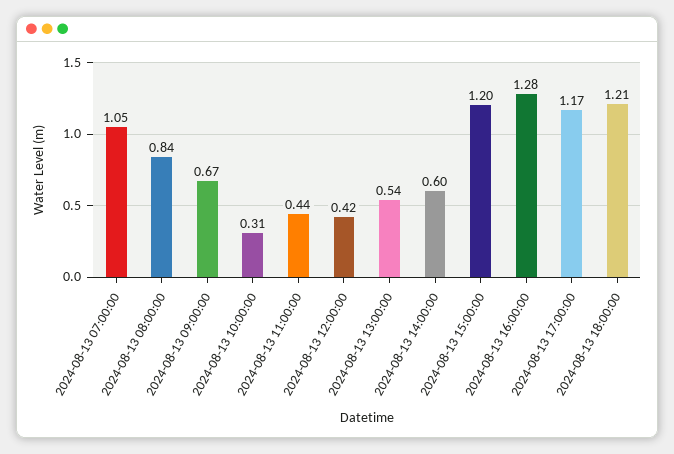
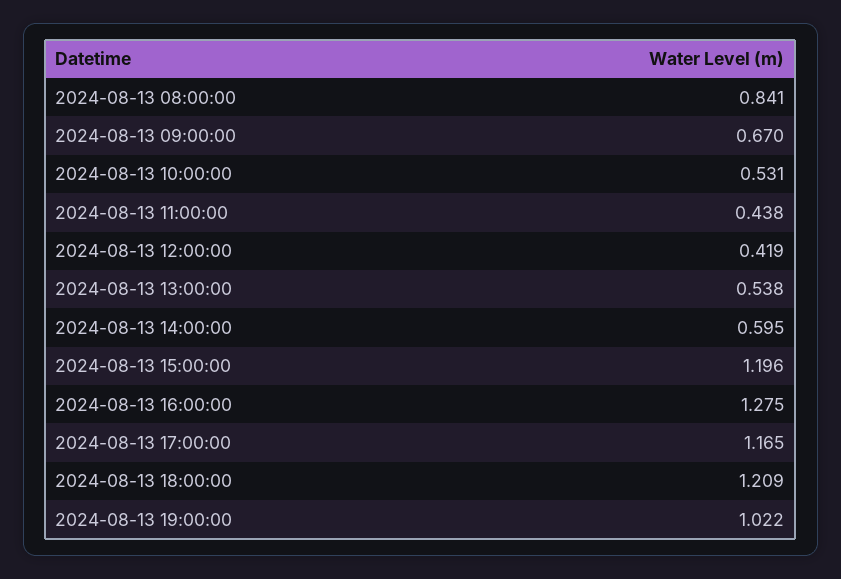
2024-08-13 07:00:00: 1.05 -> none
2024-08-13 10:00:00: 0.31 -> 0.531
2024-08-13 19:00:00: none -> 1.022

